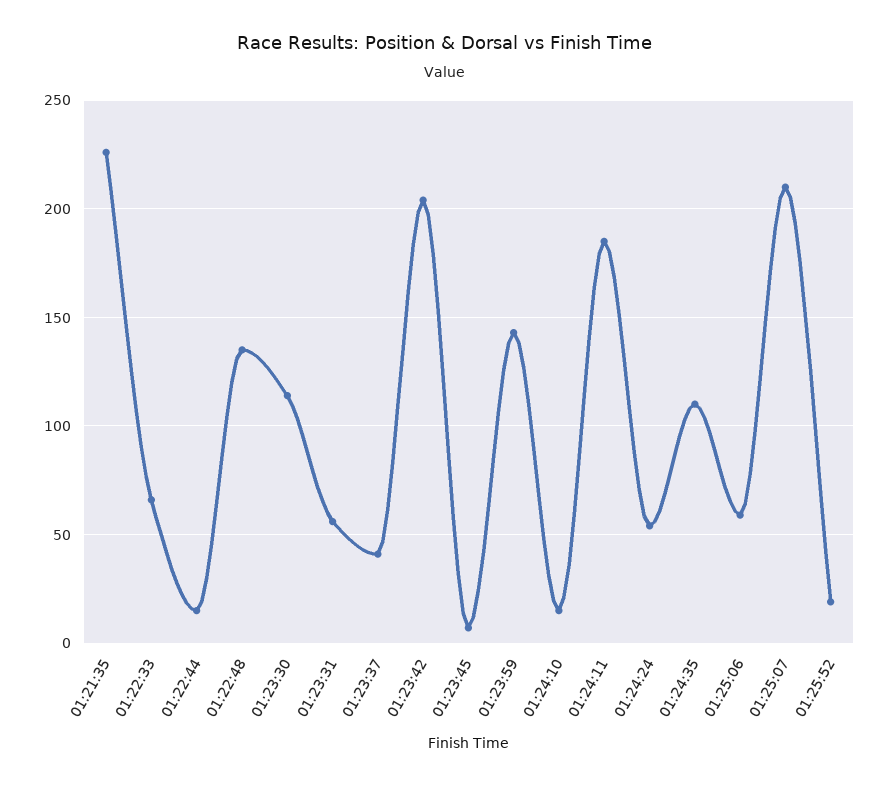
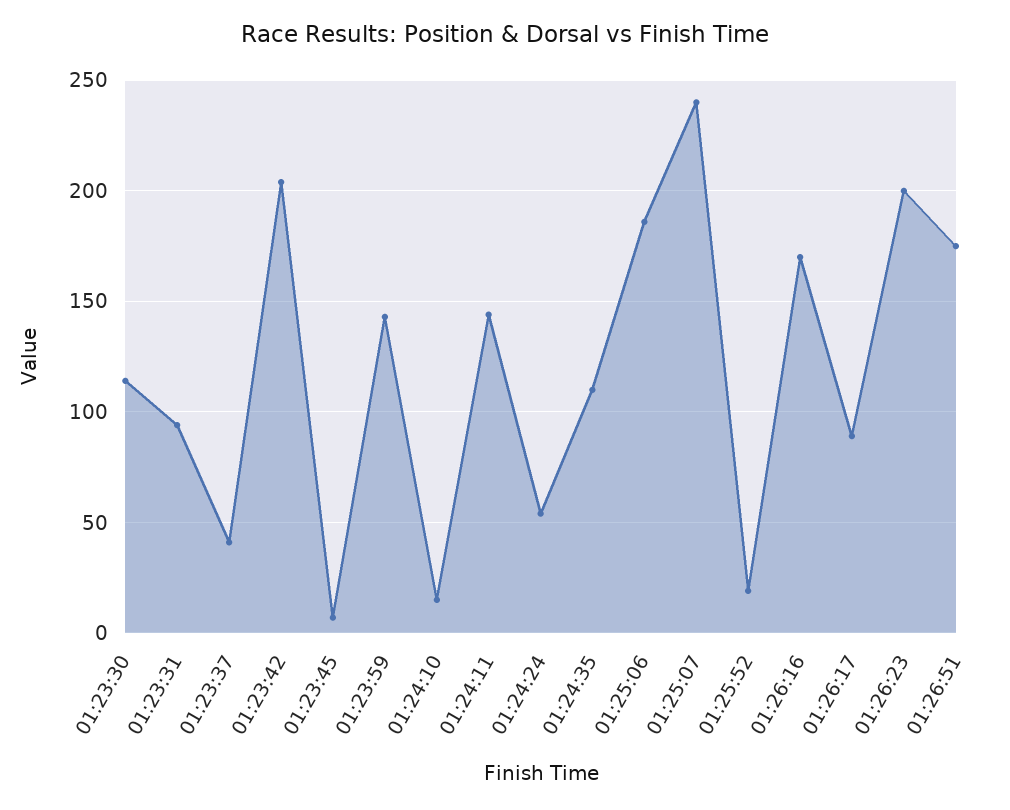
01:21:35: 225 -> none
01:22:33: 65 -> none
01:22:44: 15 -> none
01:22:48: 135 -> none
01:23:31: 55 -> 95
01:24:11: 185 -> 145
01:25:06: 60 -> 185
01:25:07: 210 -> 240
01:26:16: none -> 170
01:26:17: none -> 90
01:26:23: none -> 200
01:26:51: none -> 175

